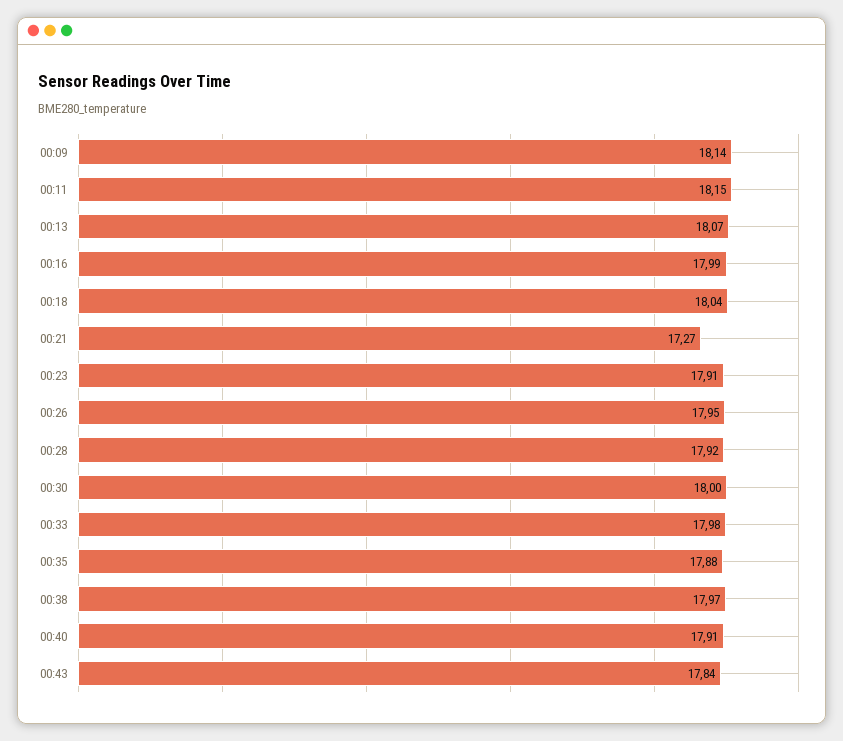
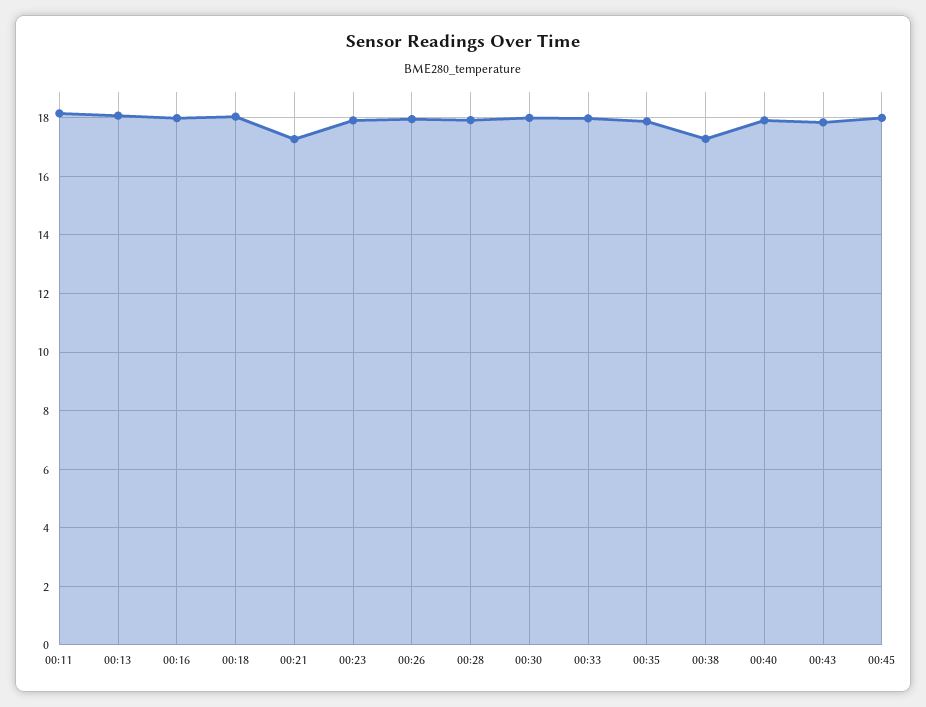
00:09: 18.14 -> none
00:38: 17.97 -> 17.25
00:45: none -> 18

